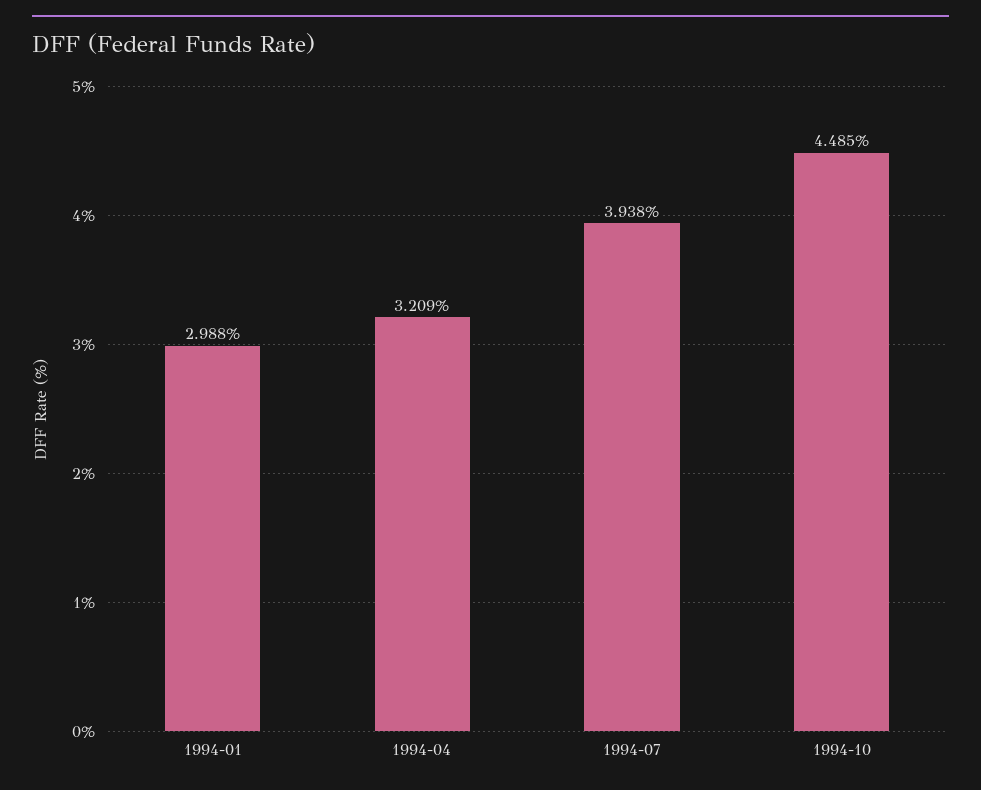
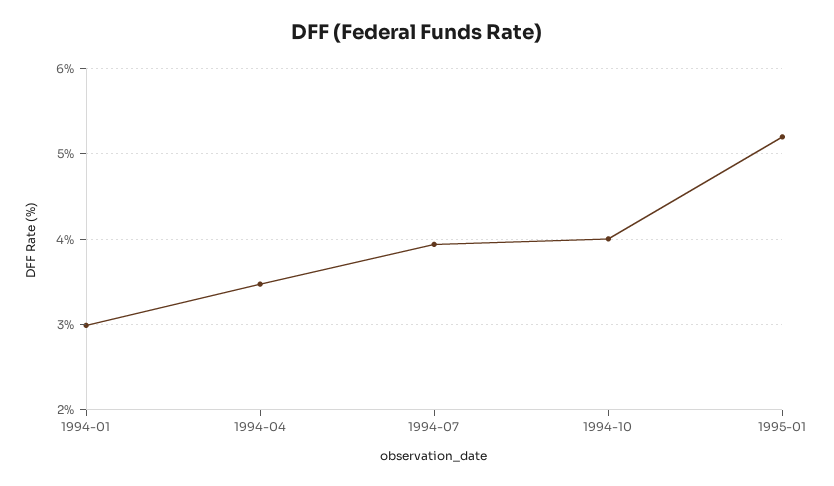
1994-04: 3.209 -> 3.5
1994-10: 4.485 -> 4
1995-01: none -> 5.2

